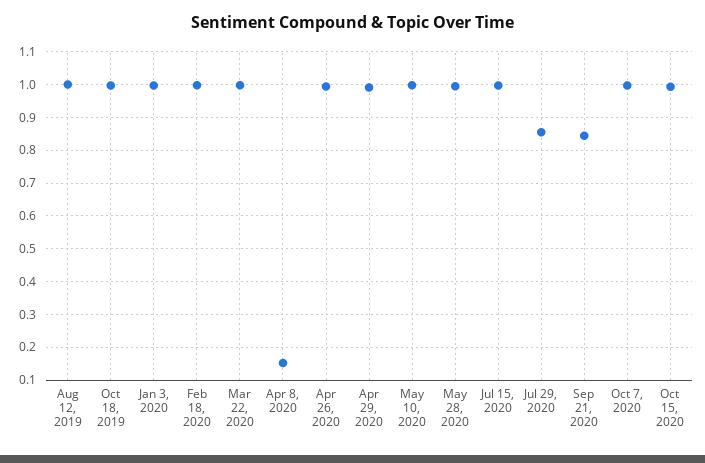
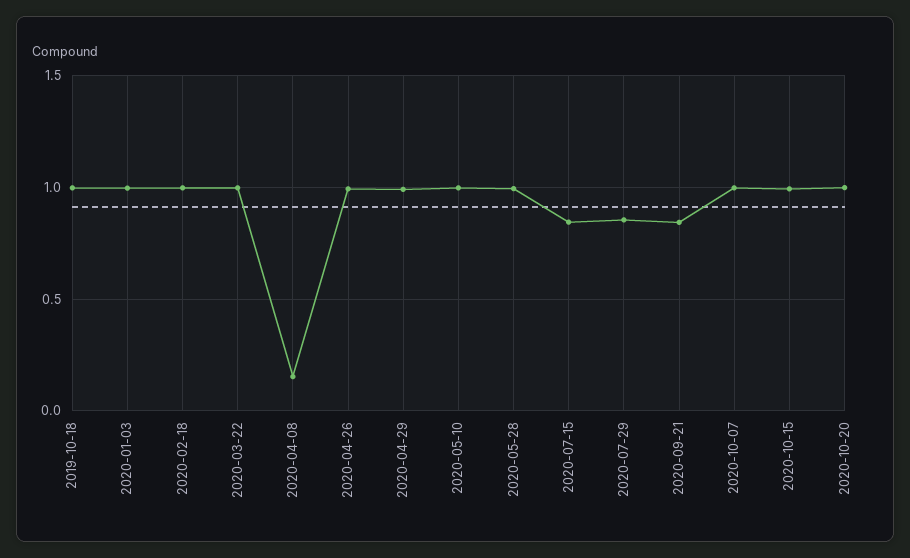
Aug 12, 2019: 1 -> none
Jul 15, 2020: 1 -> 0.85
2020-10-20: none -> 1

